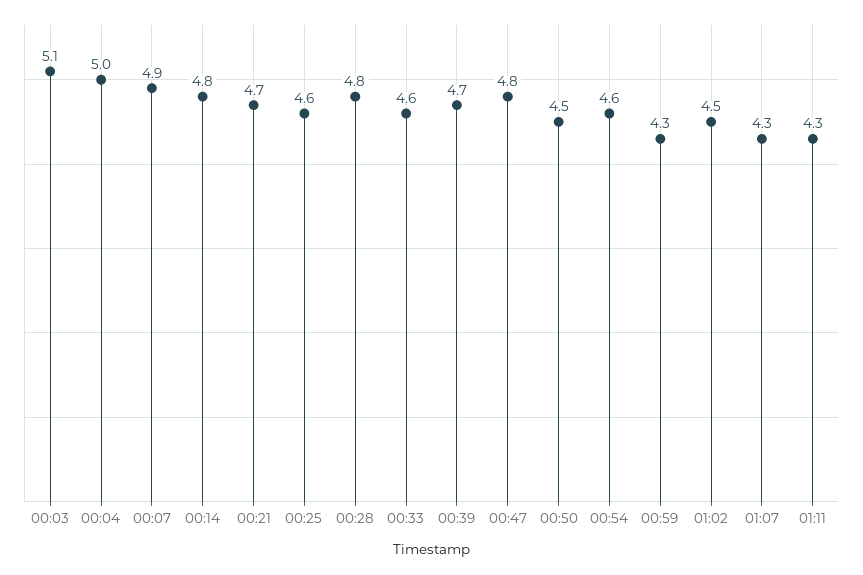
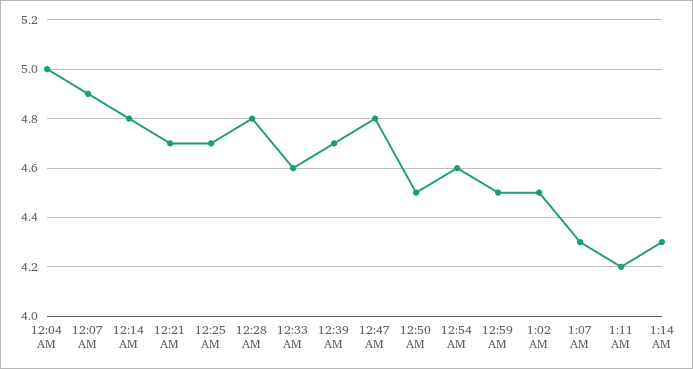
00:03: 5.1 -> none
00:25: 4.6 -> 4.7
00:59: 4.3 -> 4.5
01:11: 4.3 -> 4.2
1:14 AM: none -> 4.3

